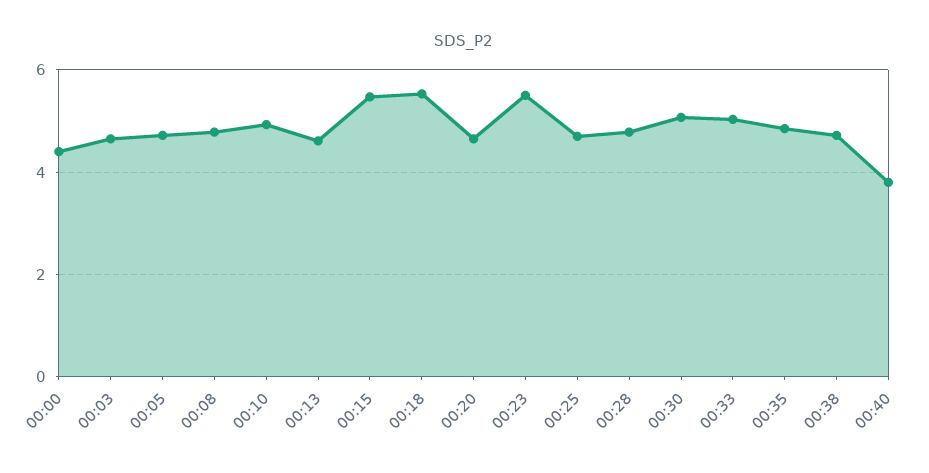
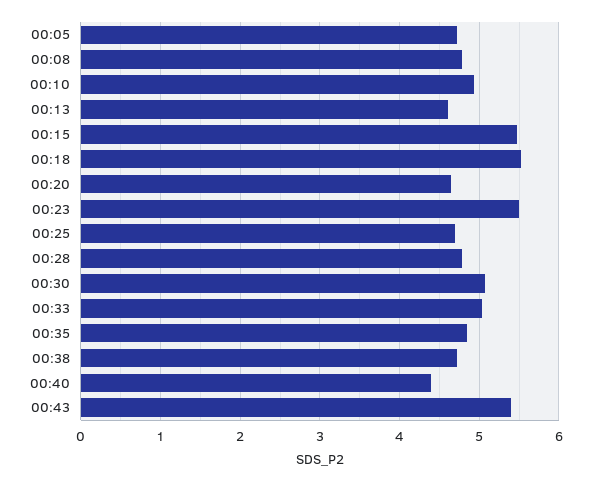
00:00: 4.4 -> none
00:03: 4.6 -> none
00:40: 3.8 -> 4.4
00:43: none -> 5.4

